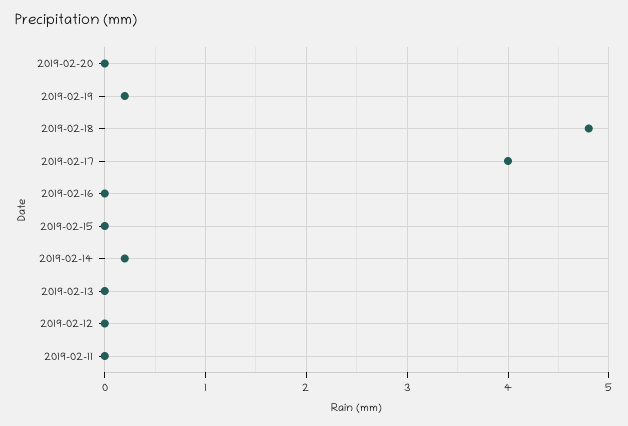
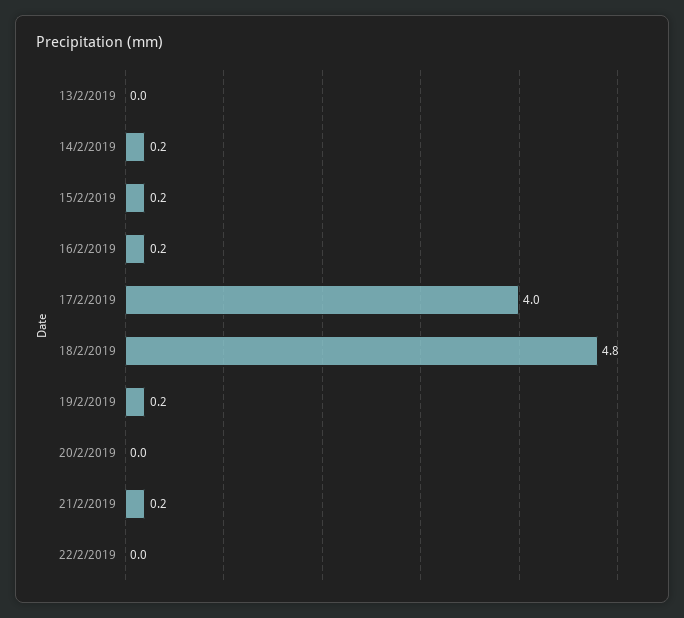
2019-02-16: 0 -> 0.2
2019-02-15: 0 -> 0.2
2019-02-12: 0 -> none
2019-02-11: 0 -> none
21/2/2019: none -> 0.2
22/2/2019: none -> 0

